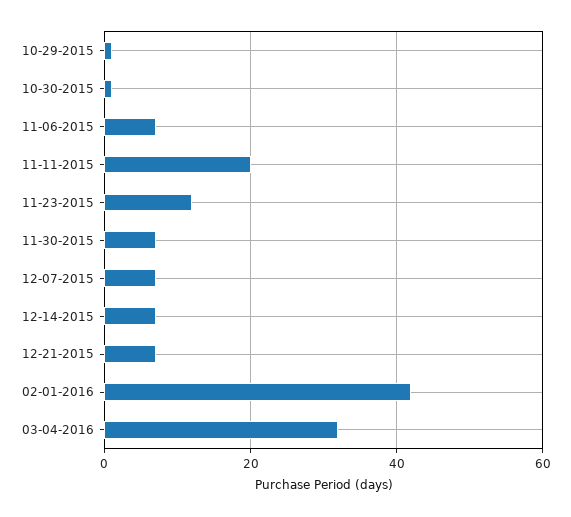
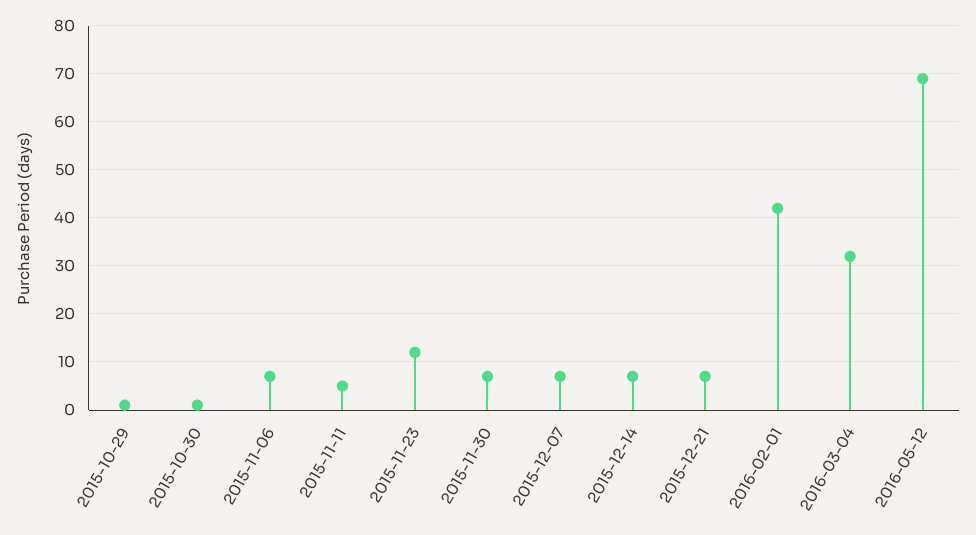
11-11-2015: 20 -> 5
2016-05-12: none -> 70

